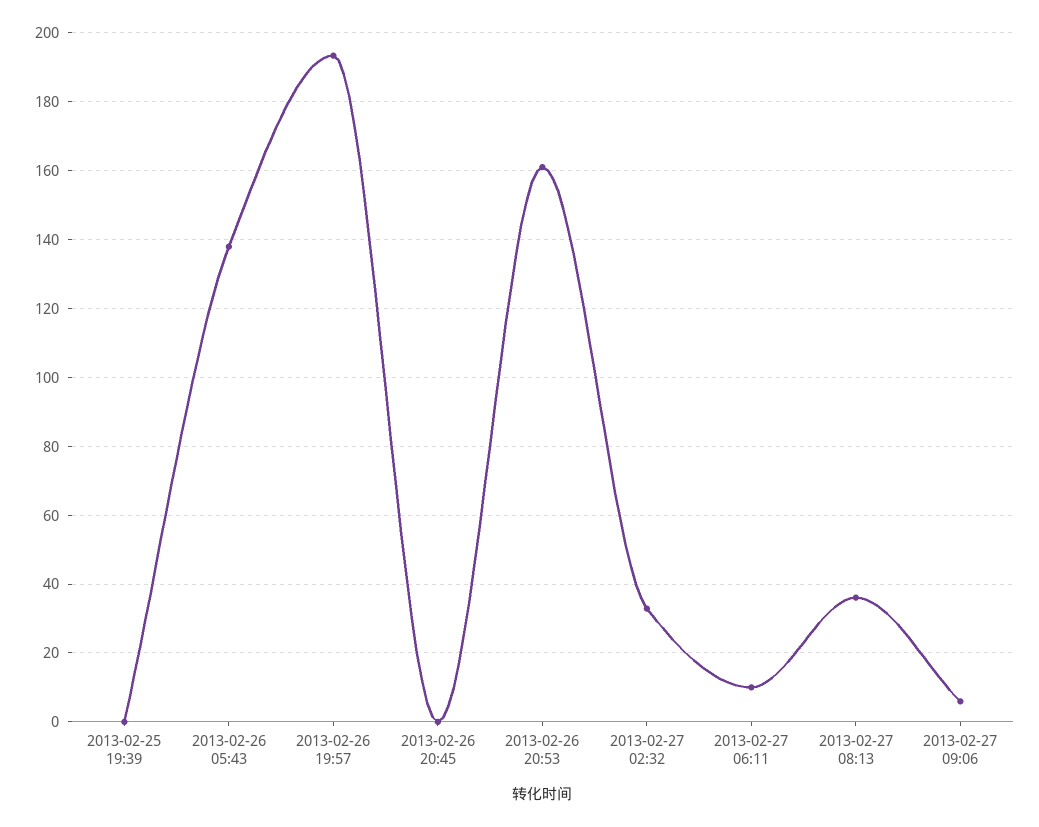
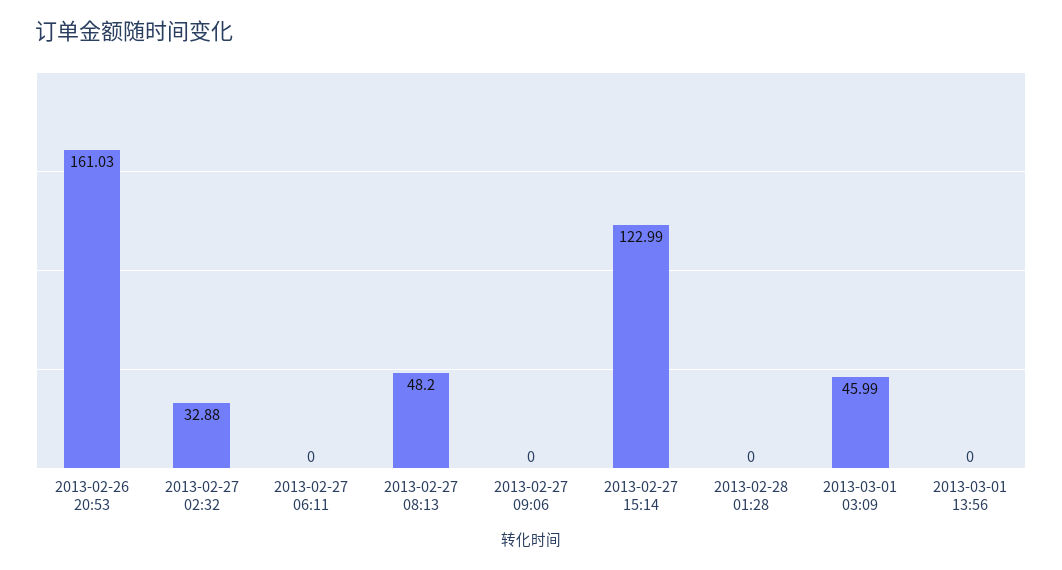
2013-02-25 19:39: 0 -> none
2013-02-26 05:43: 138 -> none
2013-02-26 19:57: 194 -> none
2013-02-26 20:45: 0 -> none
2013-02-27 06:11: 10 -> 0
2013-02-27 08:13: 36 -> 48.2
2013-02-27 09:06: 6 -> 0
2013-02-27 15:14: none -> 122.99
2013-02-28 01:28: none -> 0
2013-03-01 03:09: none -> 45.99
2013-03-01 13:56: none -> 0

